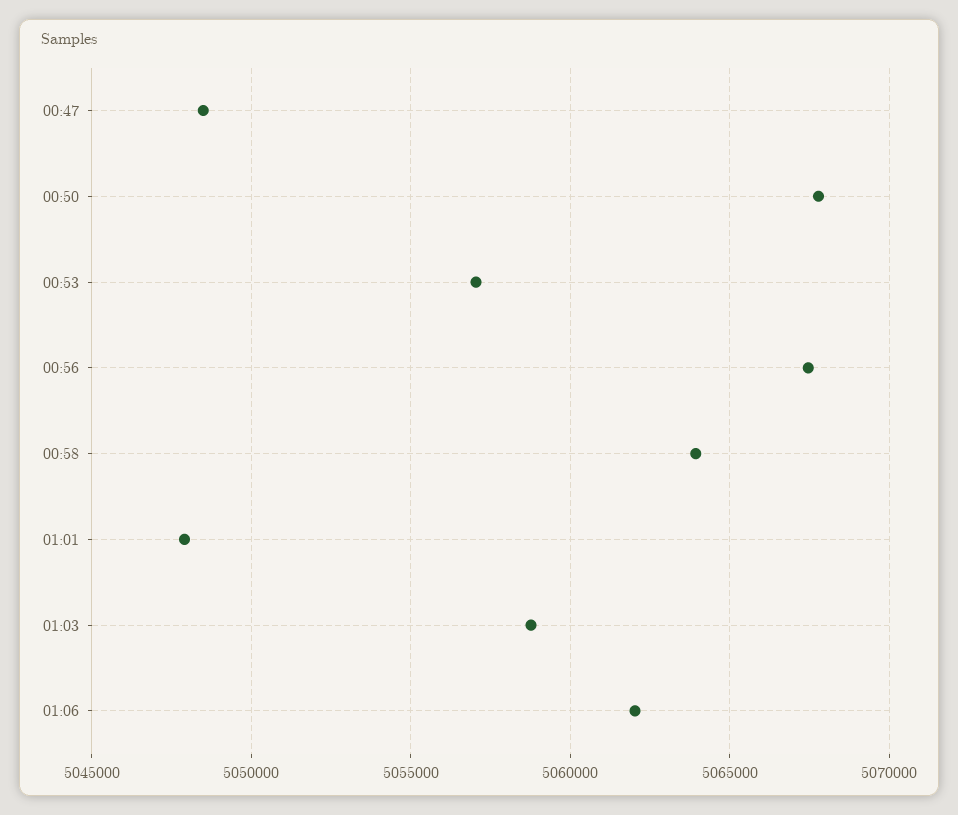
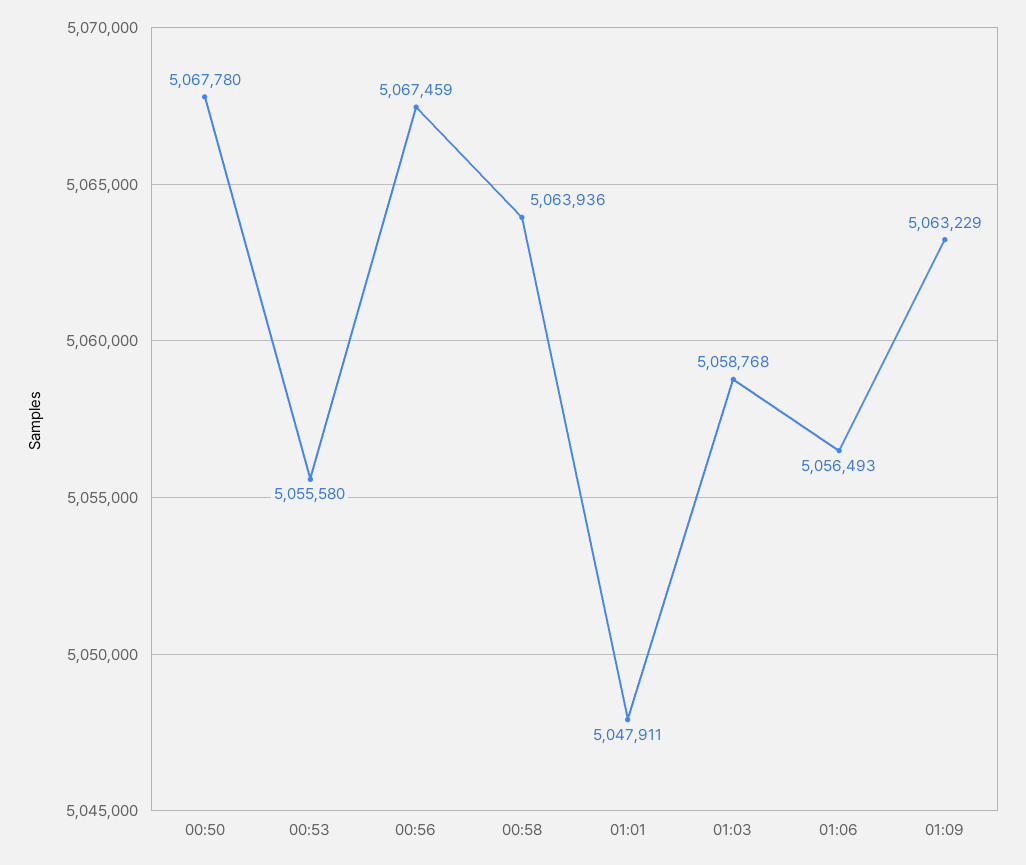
00:47: 5048500 -> none
00:53: 5057000 -> 5055580
01:06: 5062000 -> 5056493
01:09: none -> 5063229

